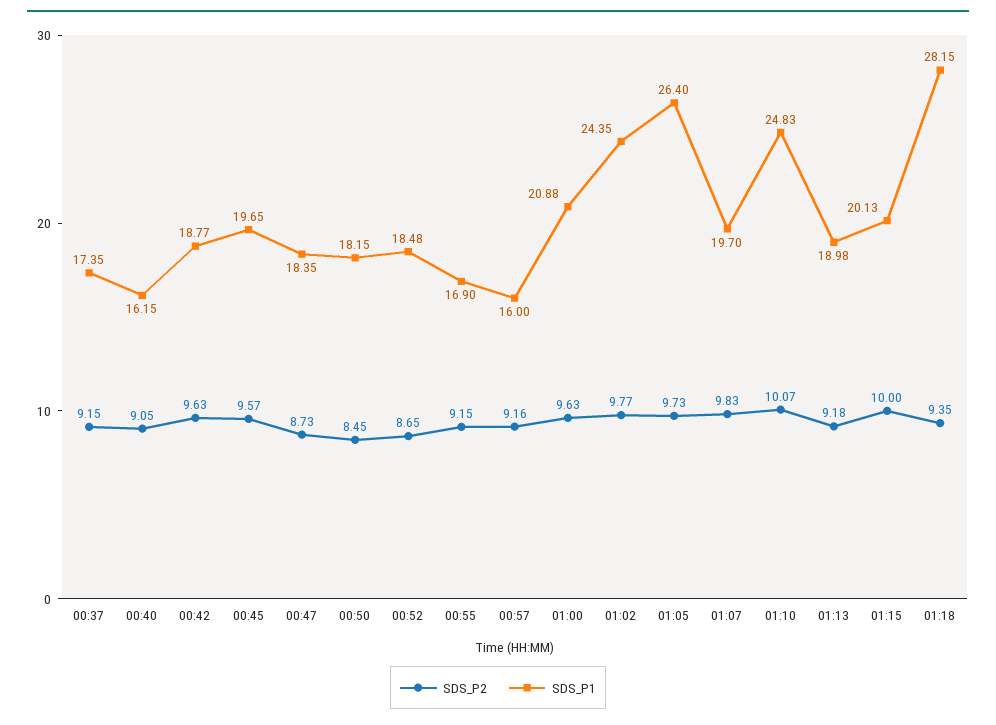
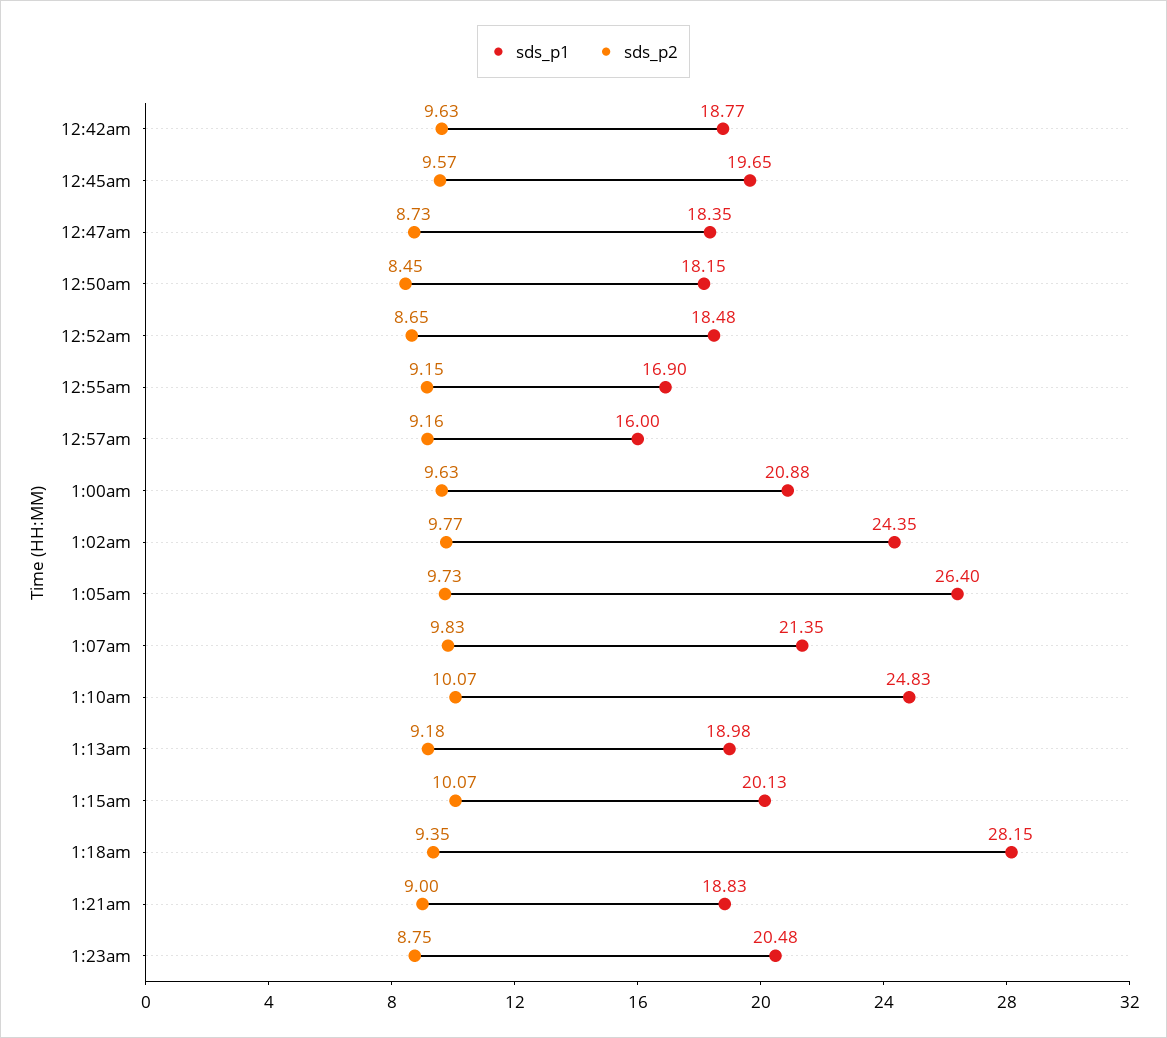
SDS_P2, 00:37: 9.15 -> none
SDS_P1, 00:37: 17.35 -> none
SDS_P2, 00:40: 9.05 -> none
SDS_P1, 00:40: 16.15 -> none
SDS_P1, 01:07: 19.7 -> 21.35
SDS_P2, 01:15: 10 -> 10.07
SDS_P1, 1:21am: none -> 18.83
SDS_P2, 1:21am: none -> 9
SDS_P1, 1:23am: none -> 20.48
SDS_P2, 1:23am: none -> 8.75

